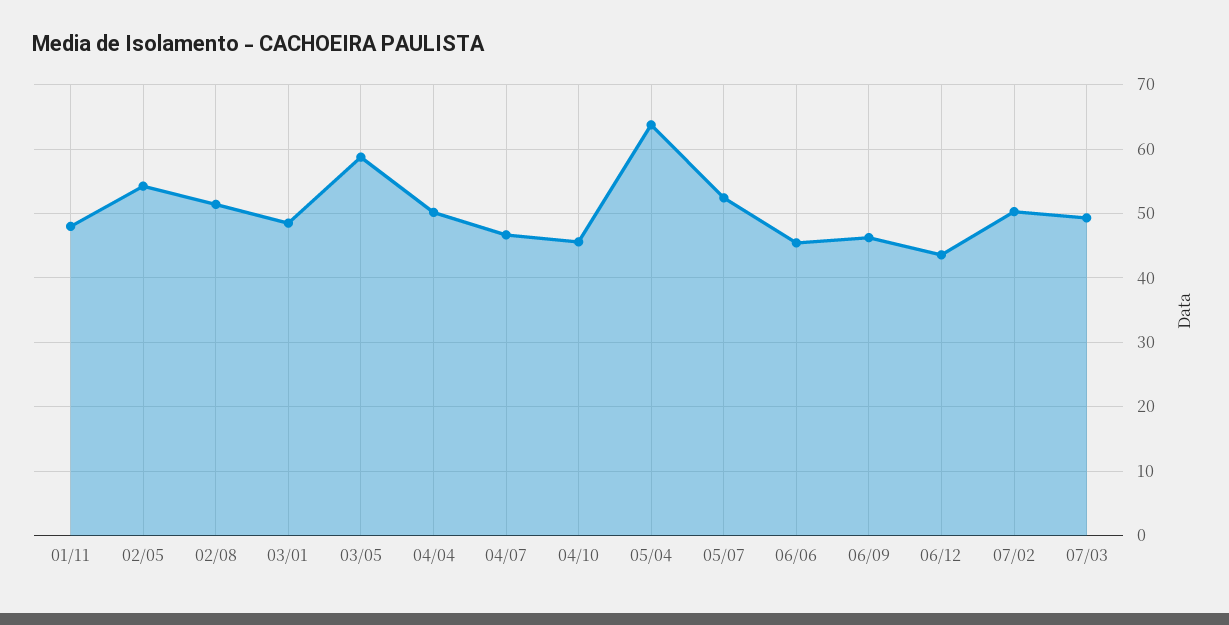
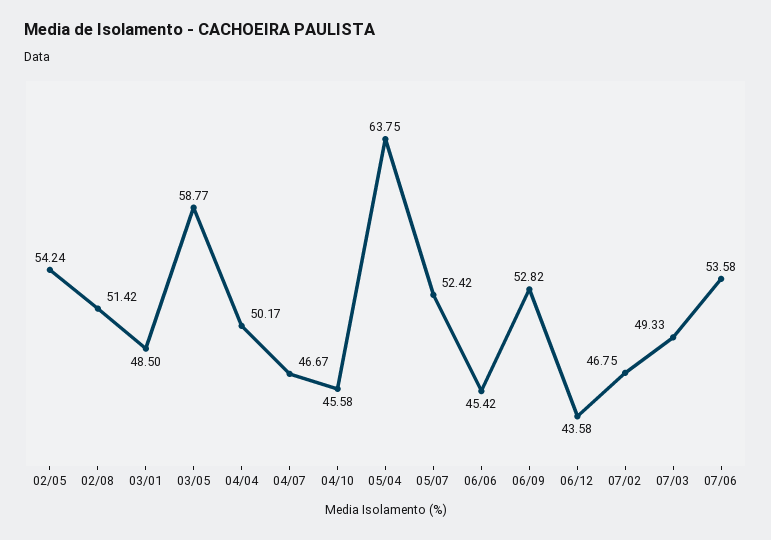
01/11: 48 -> none
06/09: 46 -> 52.82
07/02: 50 -> 46.75
07/06: none -> 53.58

